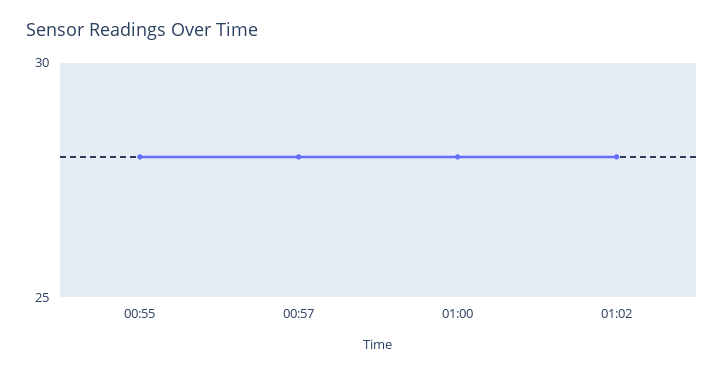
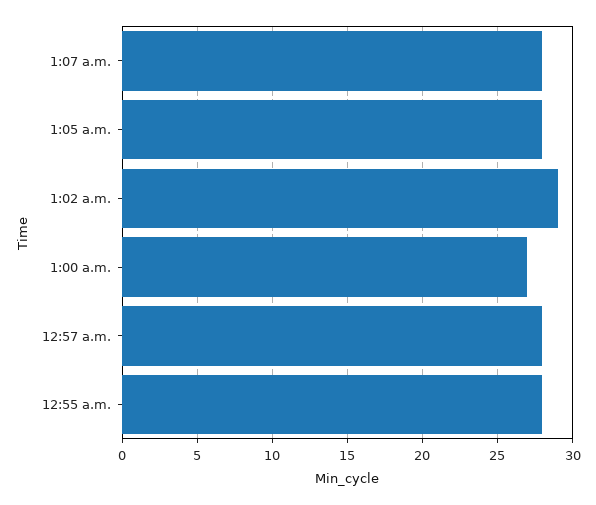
01:00: 28 -> 27
01:02: 28 -> 29
1:07 a.m.: none -> 28
1:05 a.m.: none -> 28

